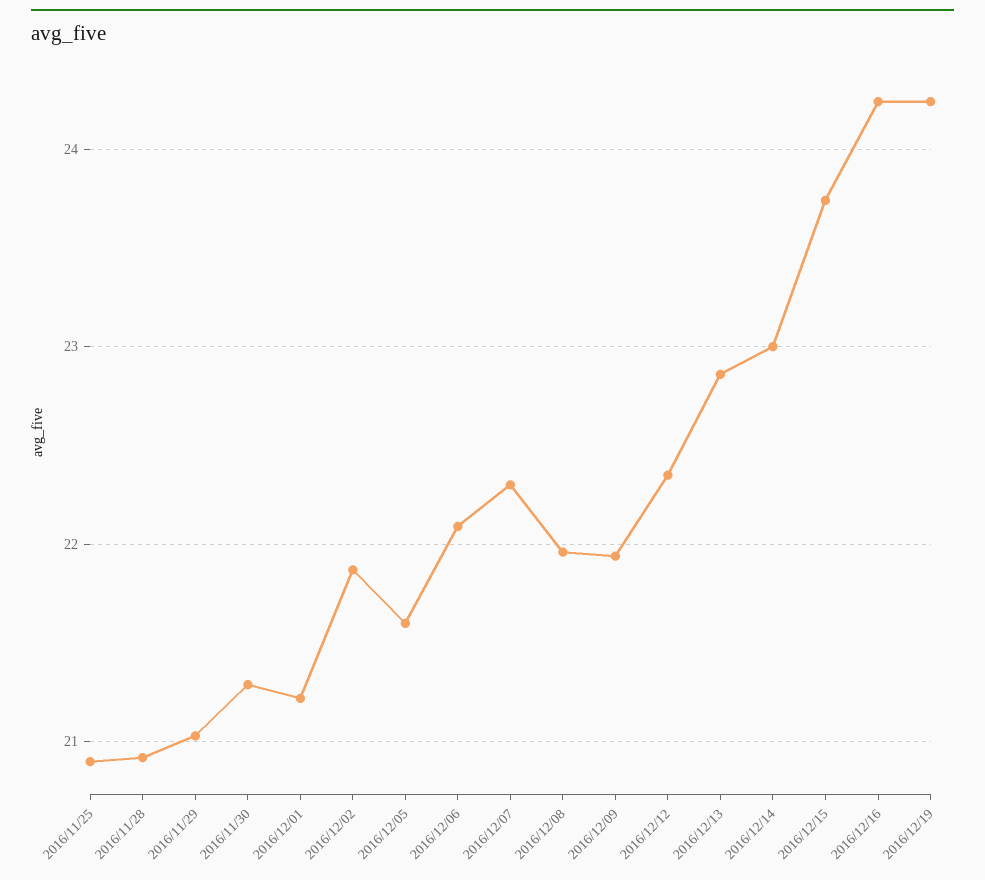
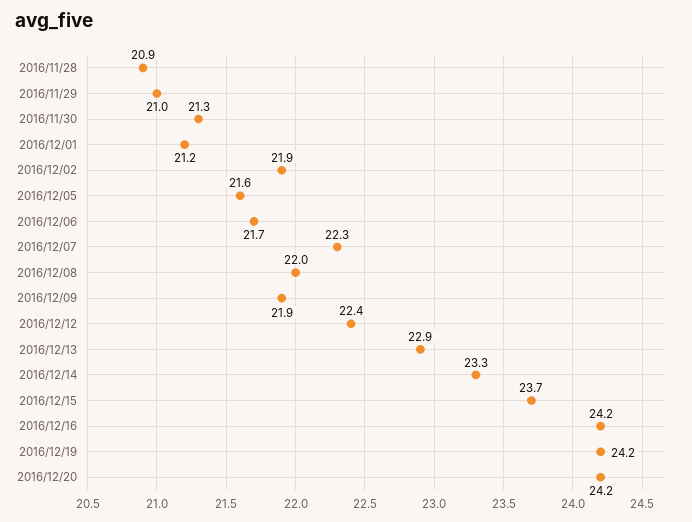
2016/11/25: 20.9 -> none
2016/12/06: 22.1 -> 21.7
2016/12/14: 23 -> 23.3
2016/12/20: none -> 24.2

